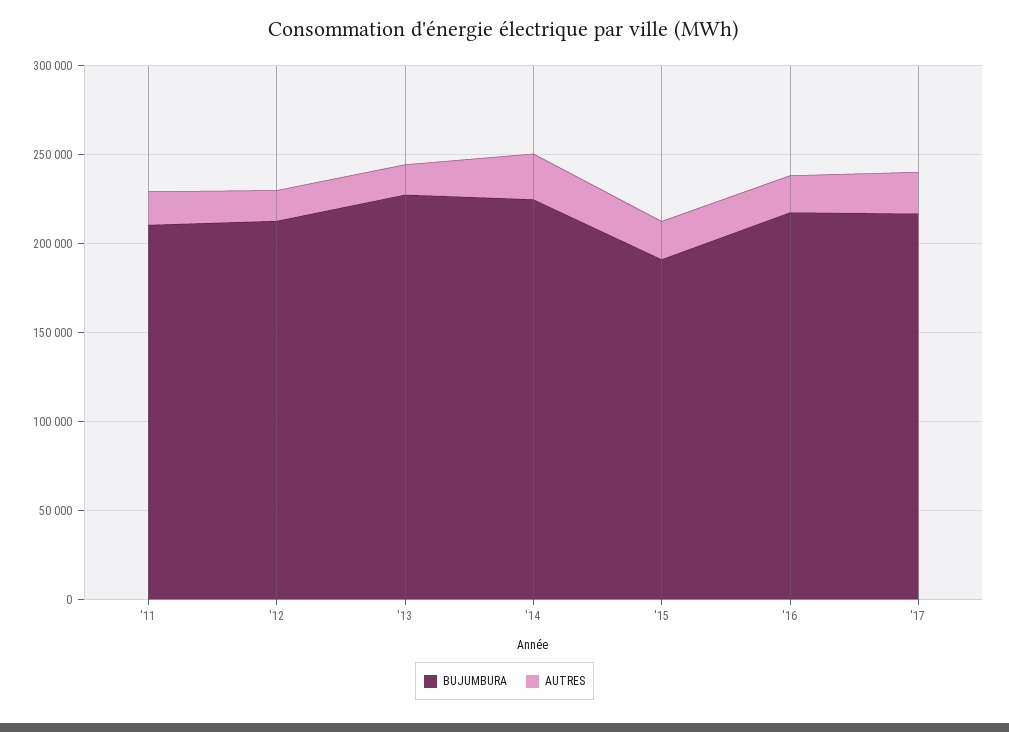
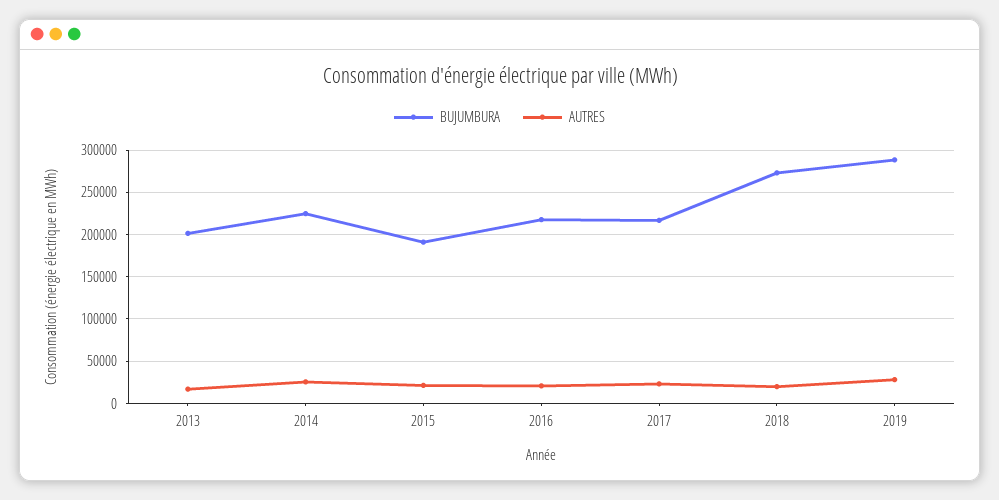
BUJUMBURA, '11: 210000 -> none
AUTRES, '11: 20000 -> none
BUJUMBURA, '12: 210000 -> none
AUTRES, '12: 20000 -> none
BUJUMBURA, '13: 230000 -> 200000
BUJUMBURA, 2018: none -> 270000
AUTRES, 2018: none -> 20000
BUJUMBURA, 2019: none -> 290000
AUTRES, 2019: none -> 30000

